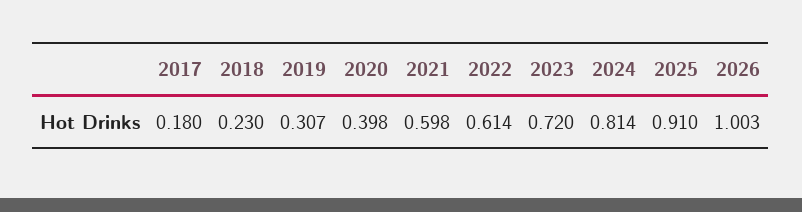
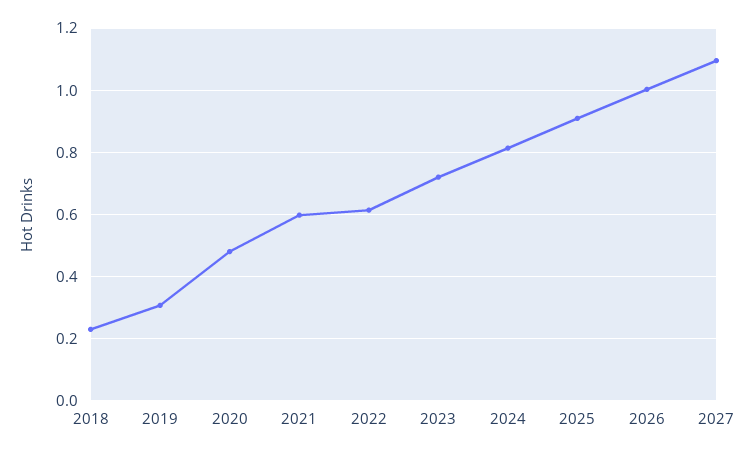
2017: 0.18 -> none
2020: 0.398 -> 0.48
2027: none -> 1.1

